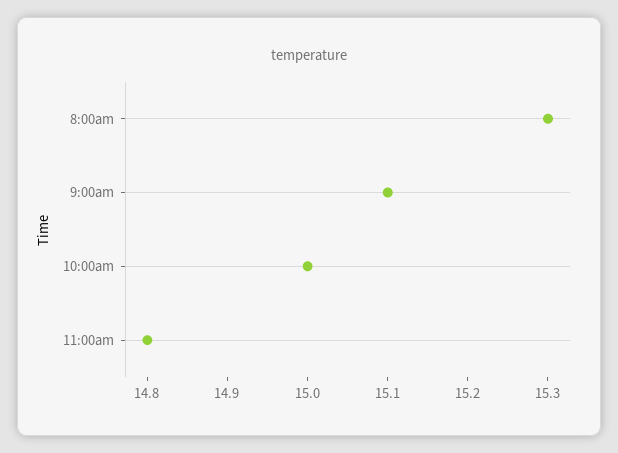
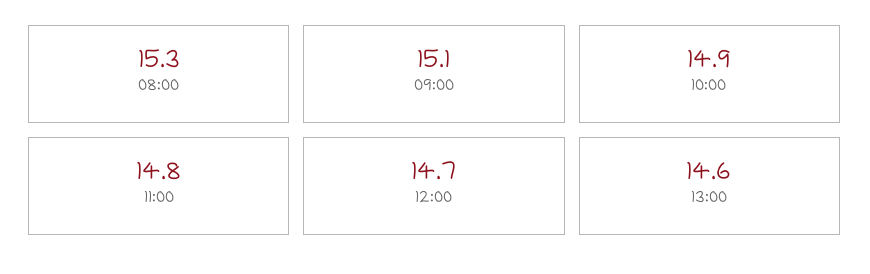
10:00am: 15 -> 14.9
12:00: none -> 14.7
13:00: none -> 14.6

